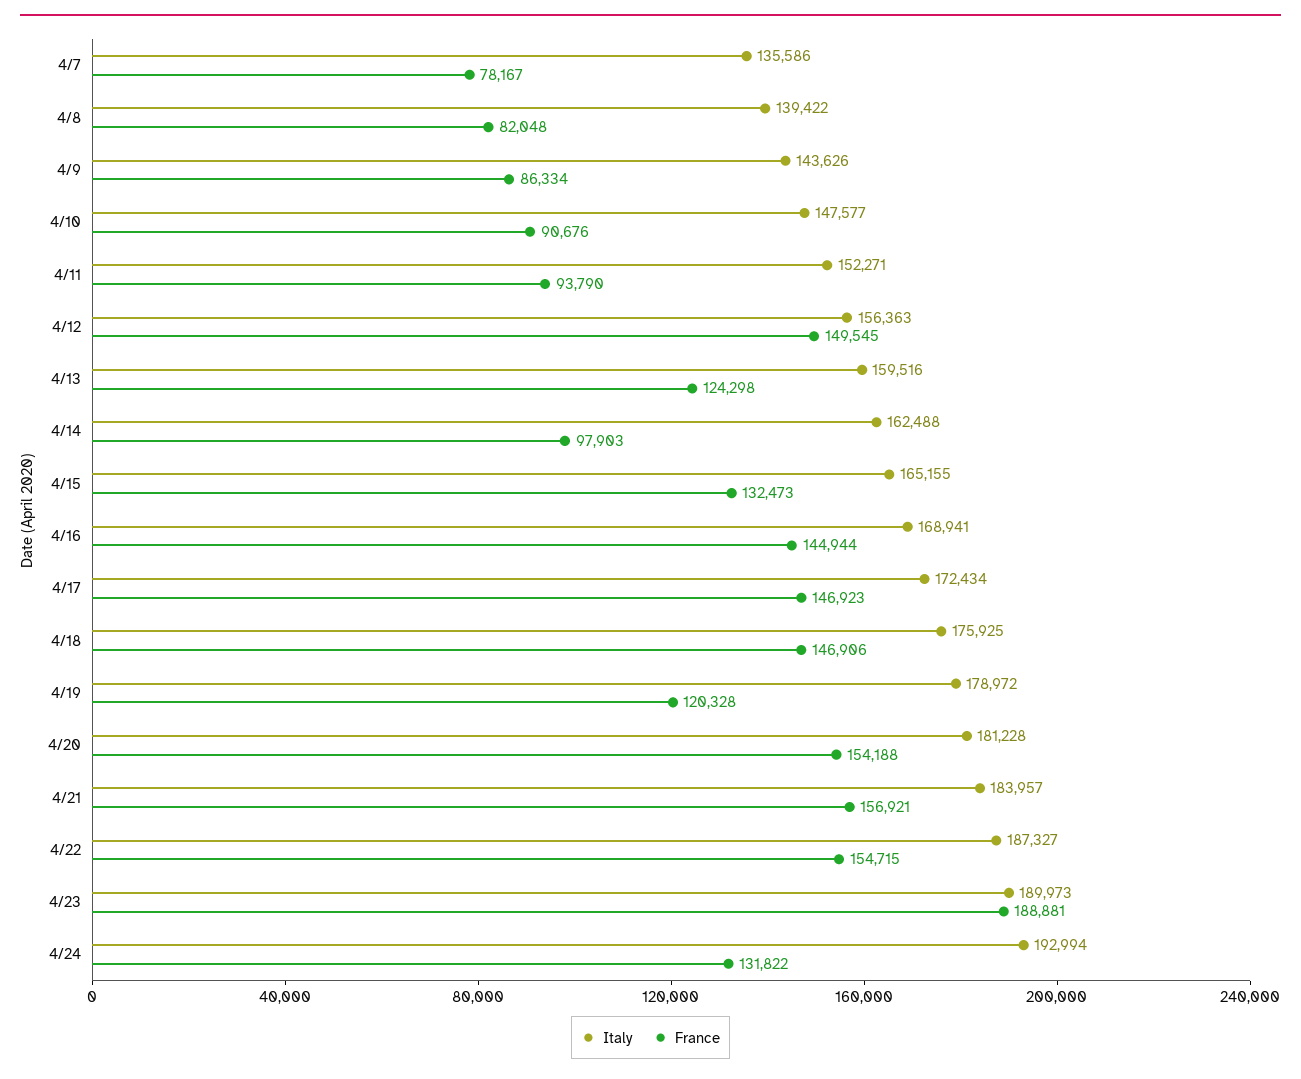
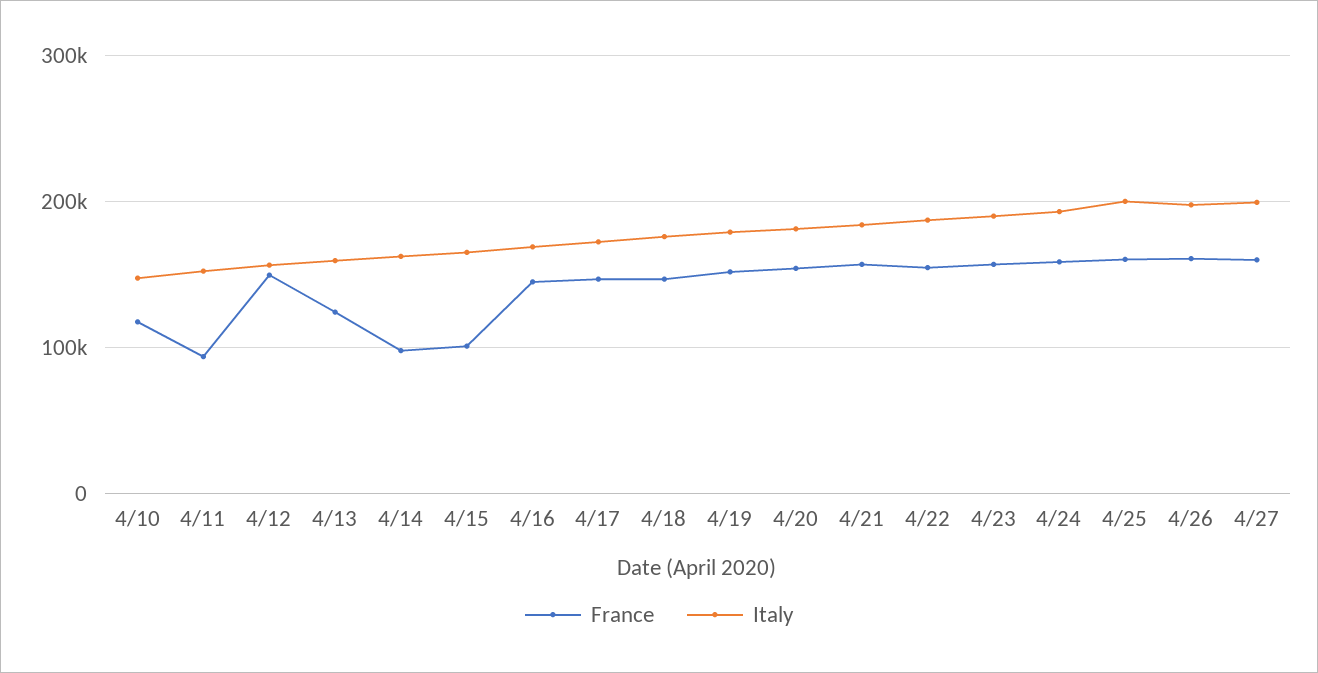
Italy, 4/7: 135586 -> none
France, 4/7: 78167 -> none
Italy, 4/8: 139422 -> none
France, 4/8: 82048 -> none
Italy, 4/9: 143626 -> none
France, 4/9: 86334 -> none
France, 4/10: 90676 -> 120000
France, 4/15: 132473 -> 100000
France, 4/19: 120328 -> 150000
France, 4/23: 188881 -> 160000
France, 4/24: 131822 -> 160000
France, 4/25: none -> 160000
Italy, 4/25: none -> 200000
France, 4/26: none -> 160000
Italy, 4/26: none -> 200000
France, 4/27: none -> 160000
Italy, 4/27: none -> 200000

